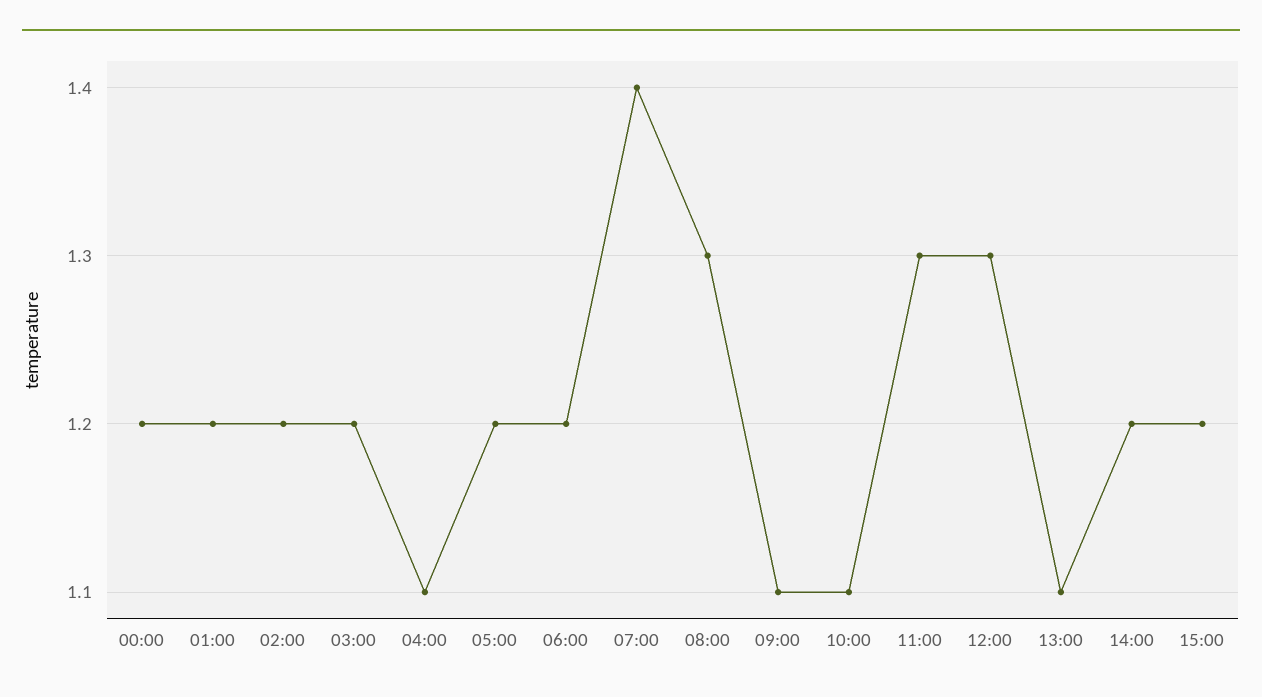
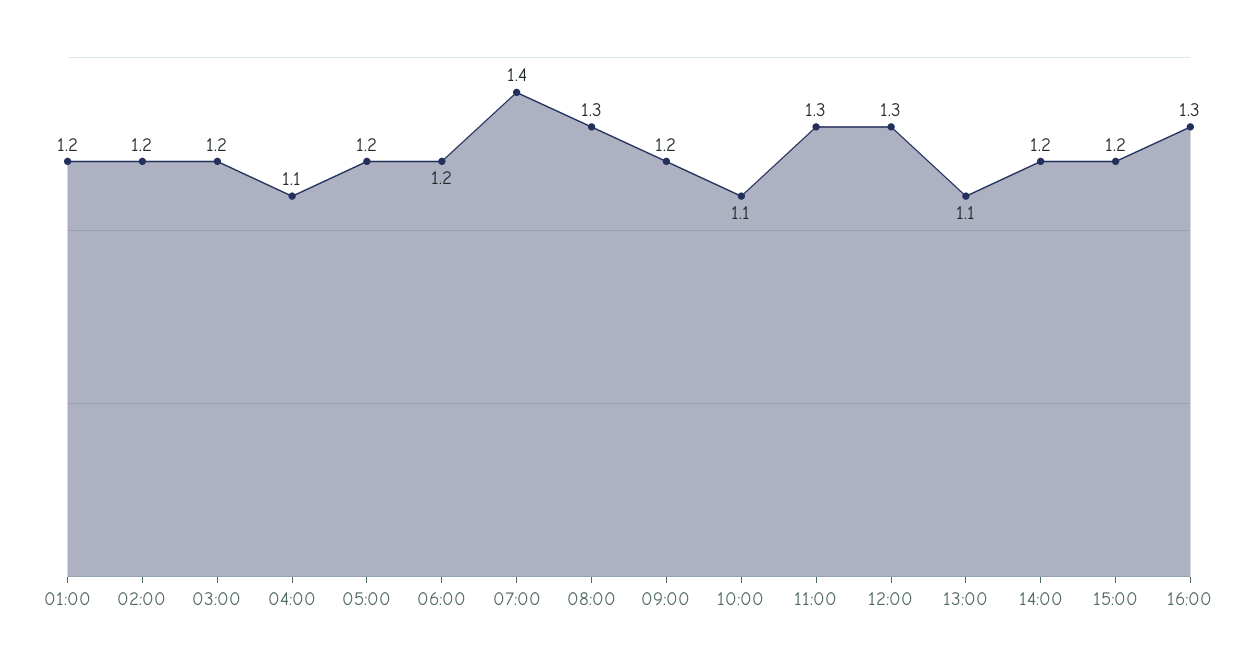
00:00: 1.2 -> none
09:00: 1.1 -> 1.2
16:00: none -> 1.3

